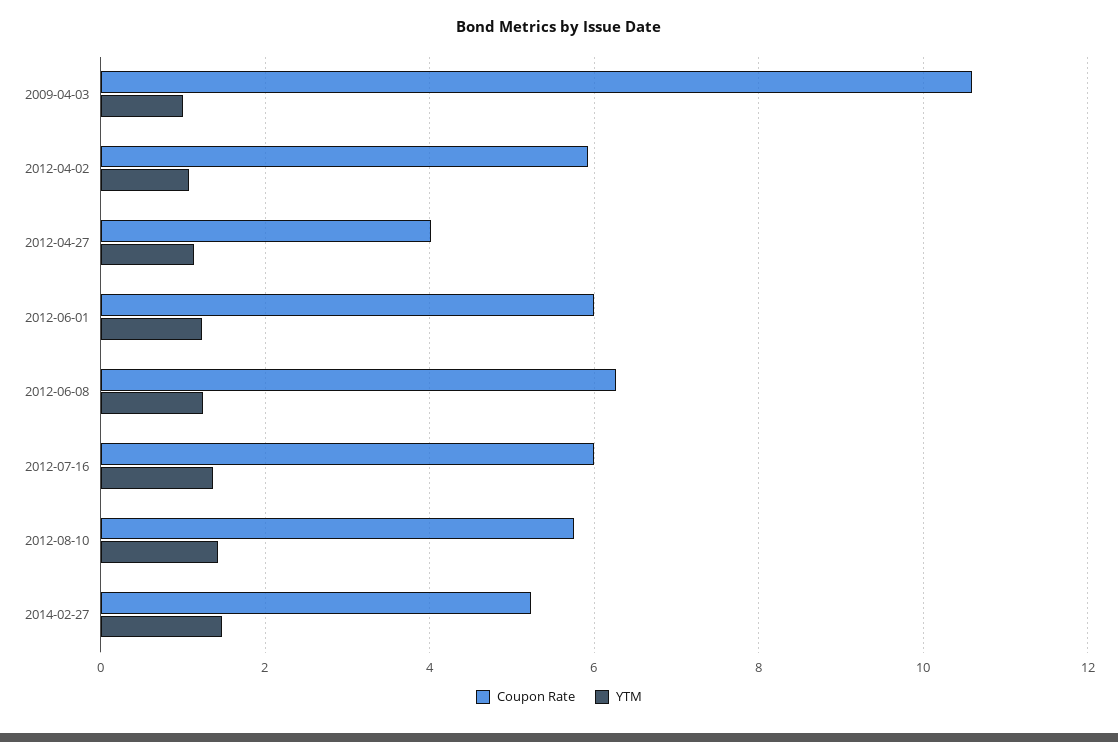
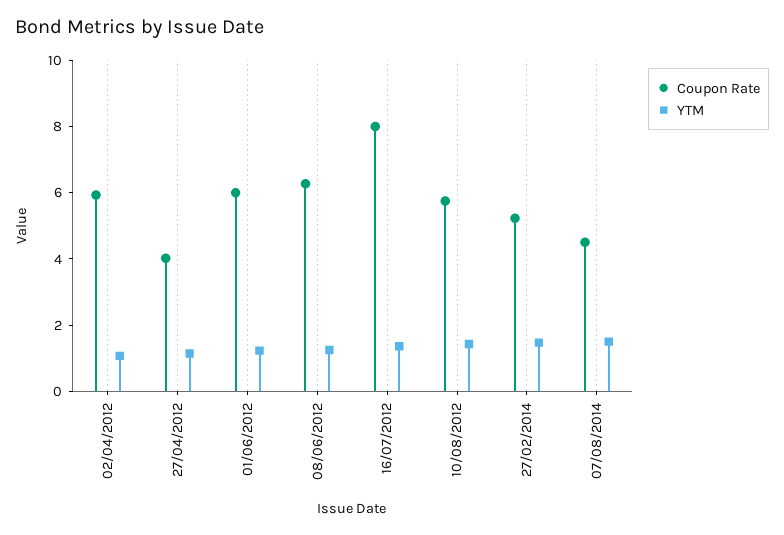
Coupon Rate, 2009-04-03: 10.6 -> none
YTM, 2009-04-03: 1 -> none
Coupon Rate, 2012-07-16: 6 -> 8
Coupon Rate, 07/08/2014: none -> 4.5
YTM, 07/08/2014: none -> 1.5

